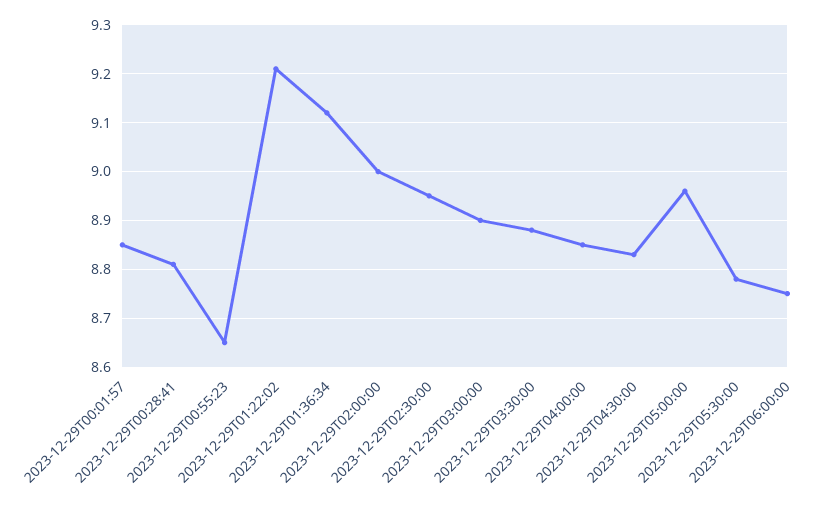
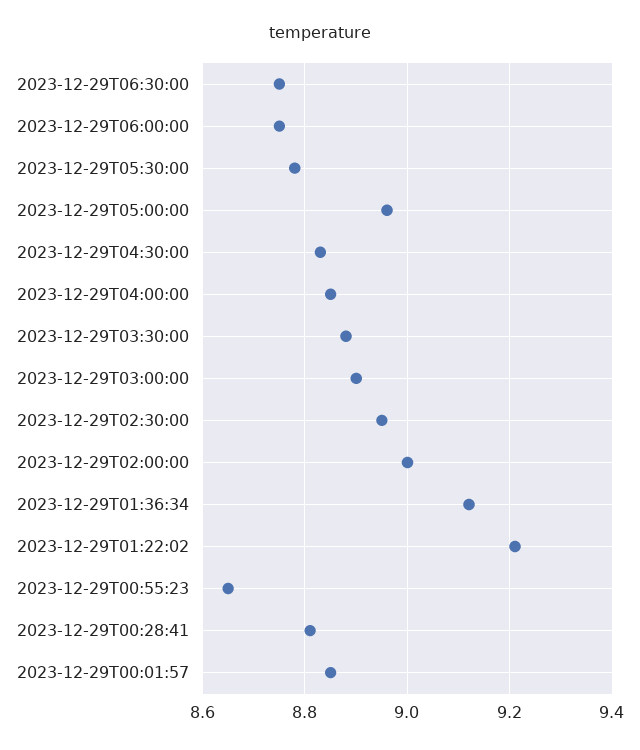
2023-12-29T06:30:00: none -> 8.75

